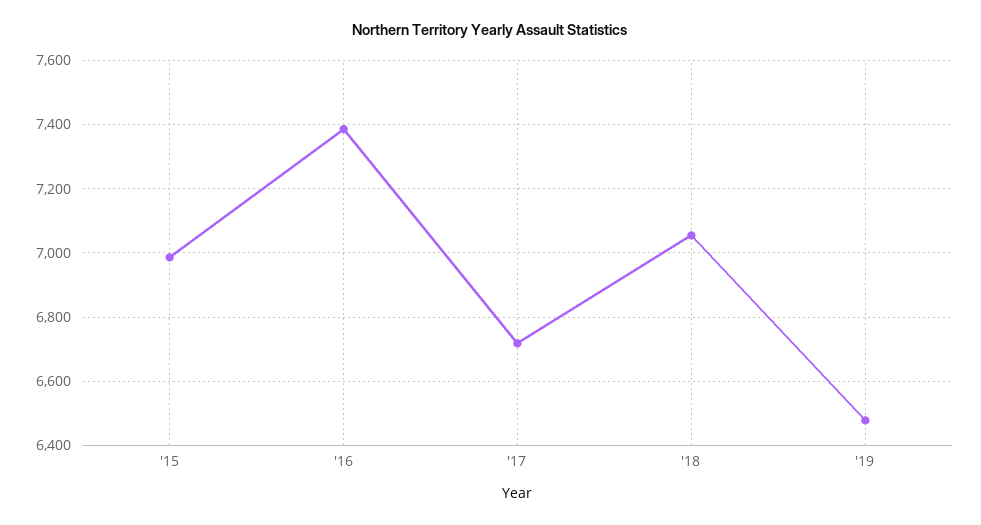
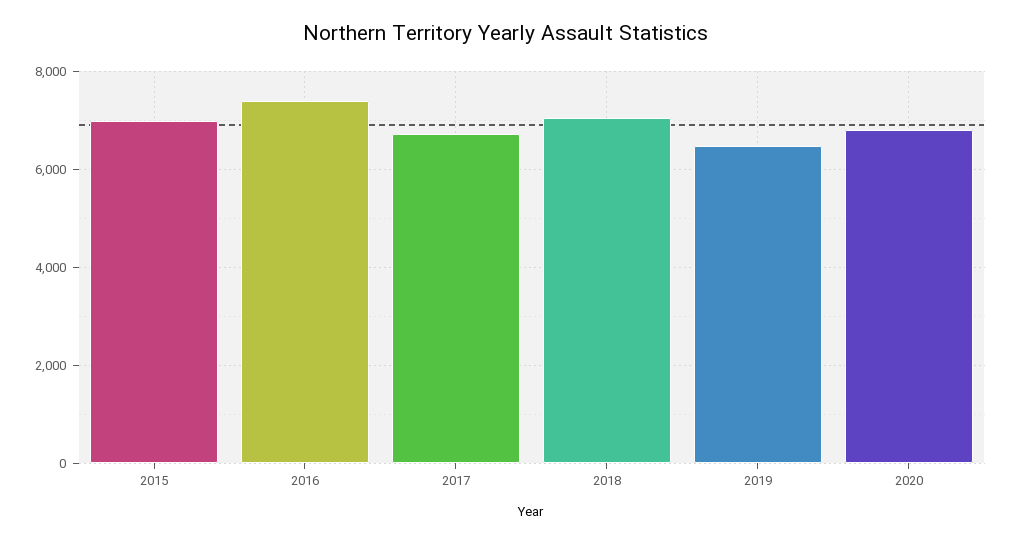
2020: none -> 6800

